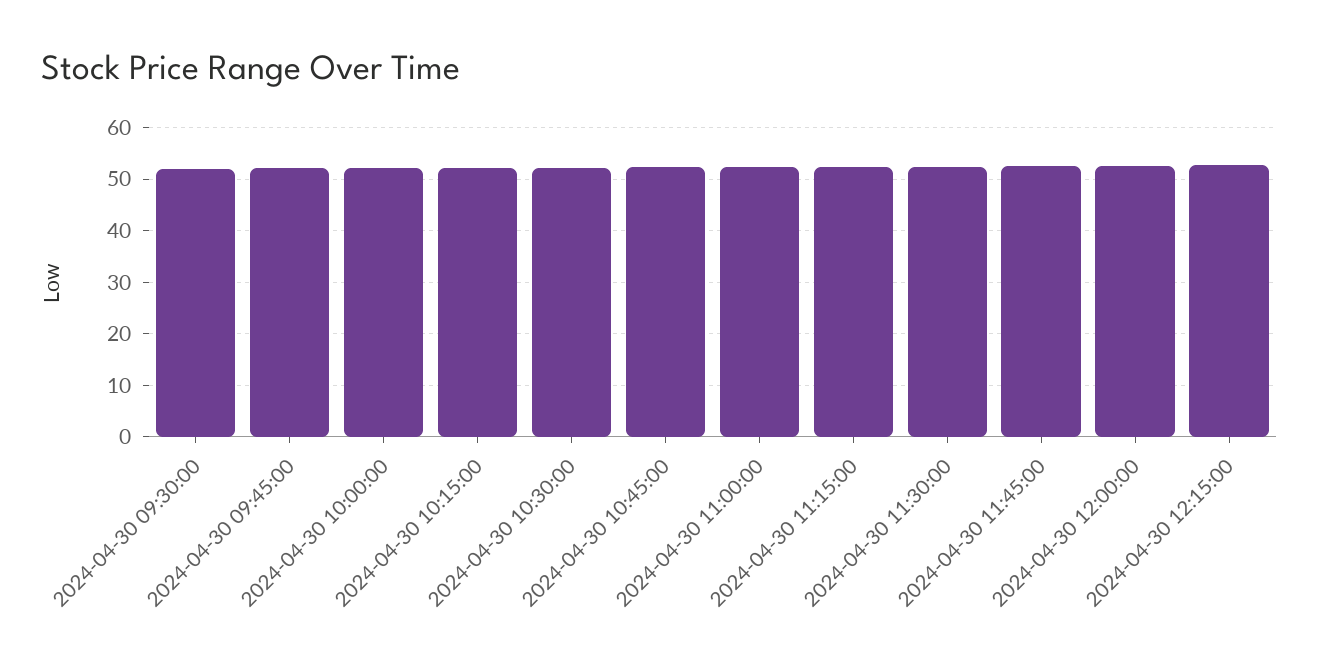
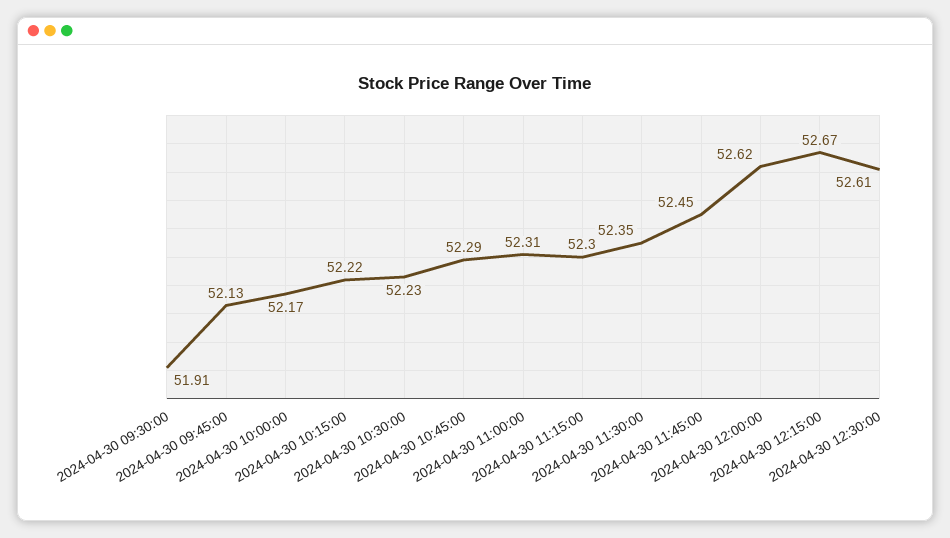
2024-04-30 12:30:00: none -> 52.61

